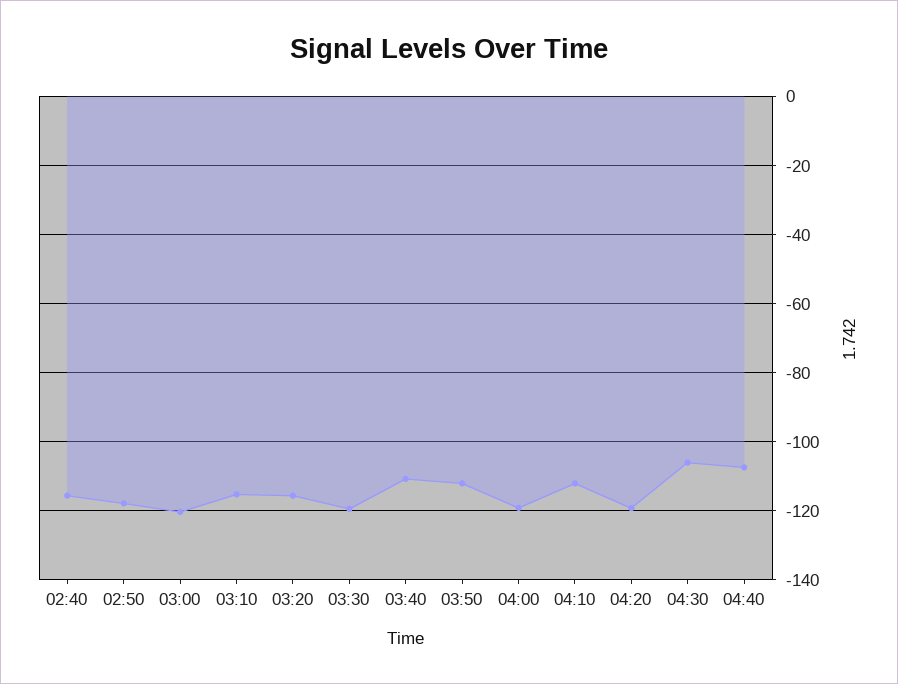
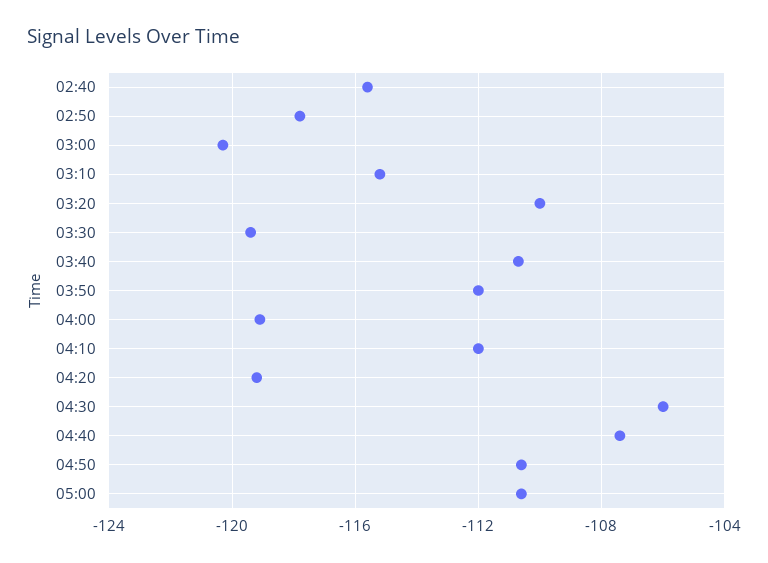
03:20: -116 -> -110
04:50: none -> -110.5
05:00: none -> -110.5

